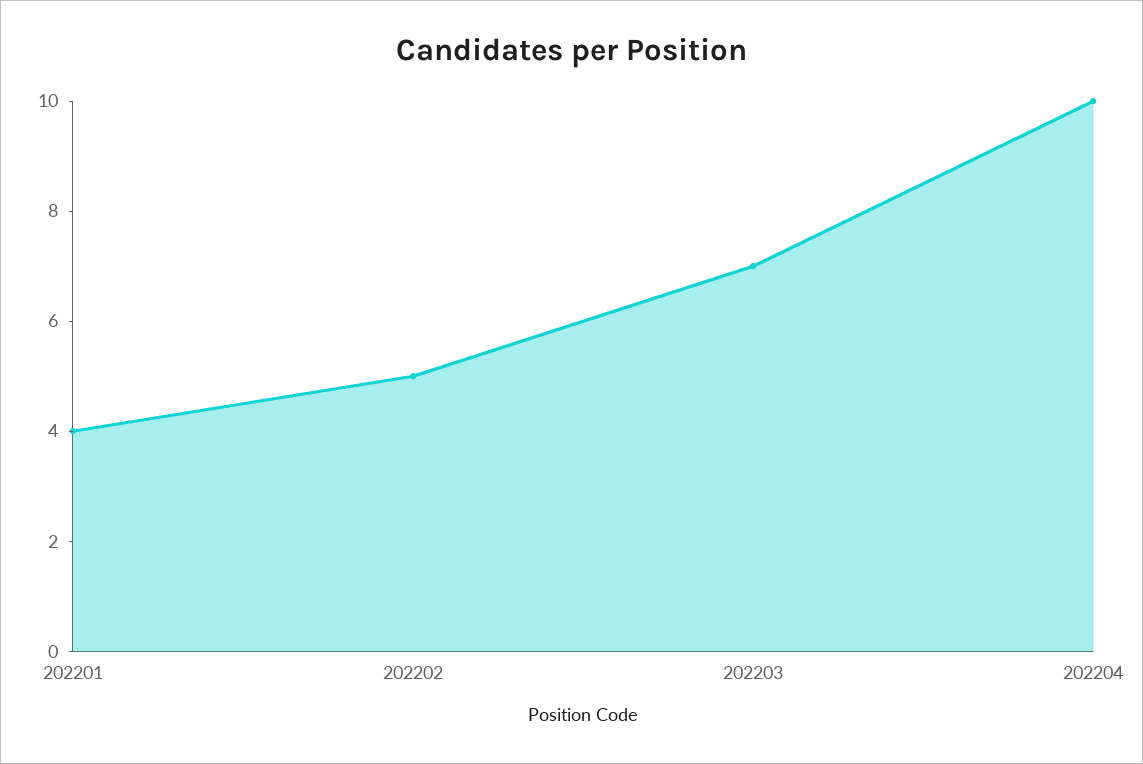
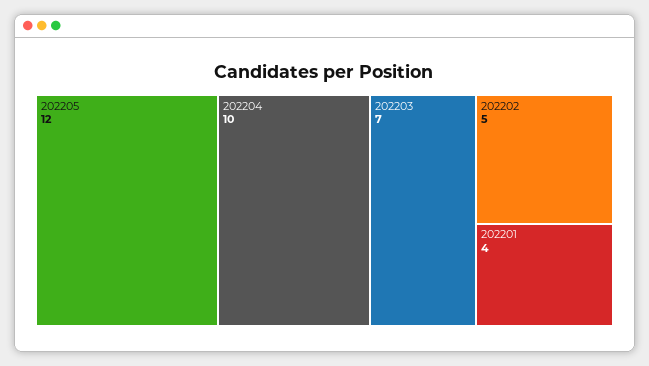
202205: none -> 12

